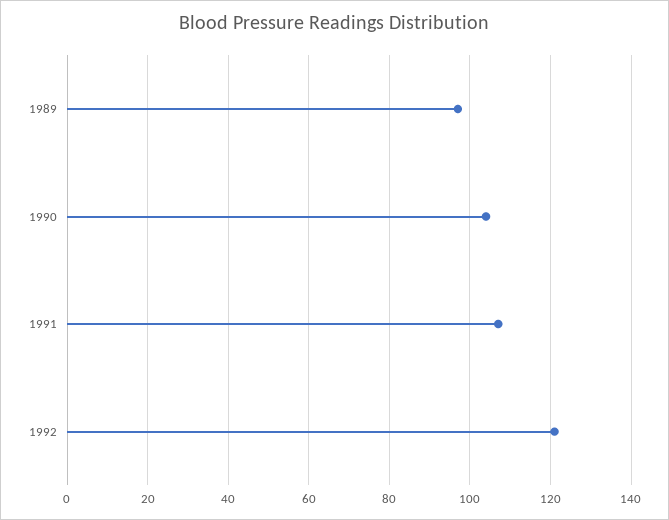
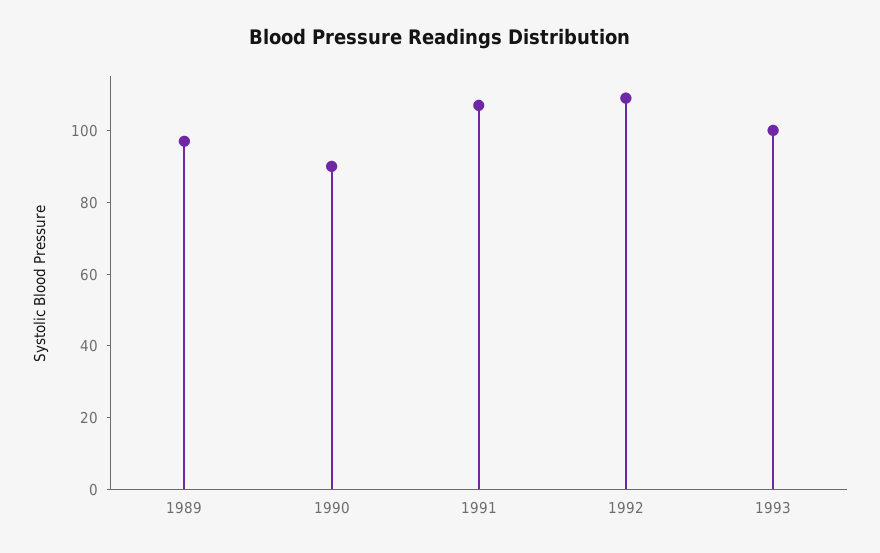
1990: 105 -> 90
1992: 120 -> 110
1993: none -> 100

